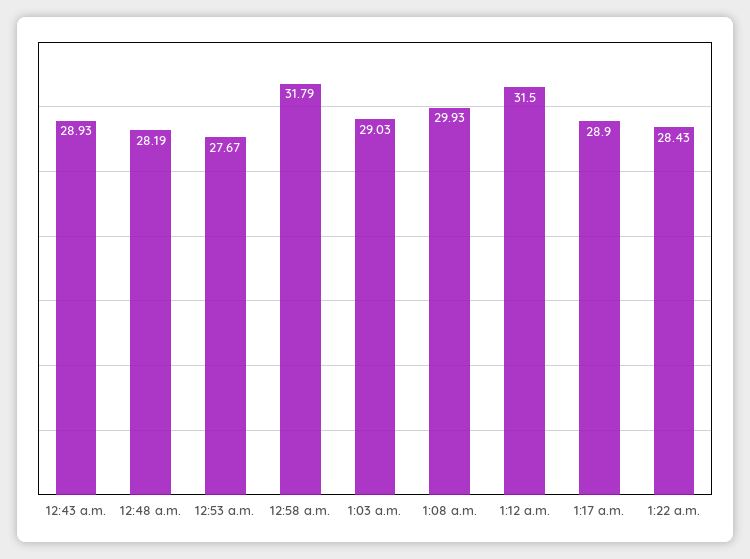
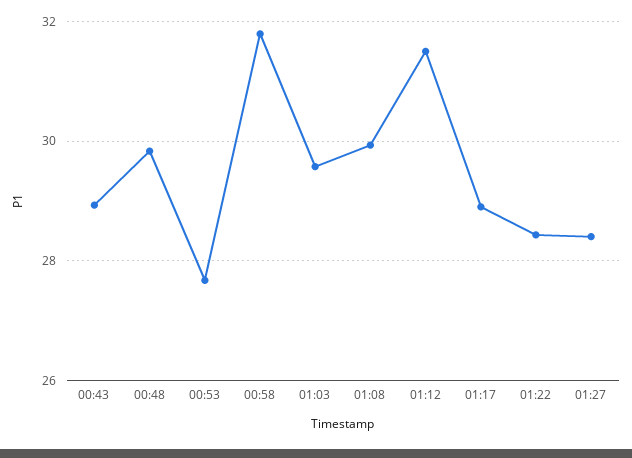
12:48 a.m.: 28.19 -> 29.8
1:03 a.m.: 29.03 -> 29.6
01:27: none -> 28.4

